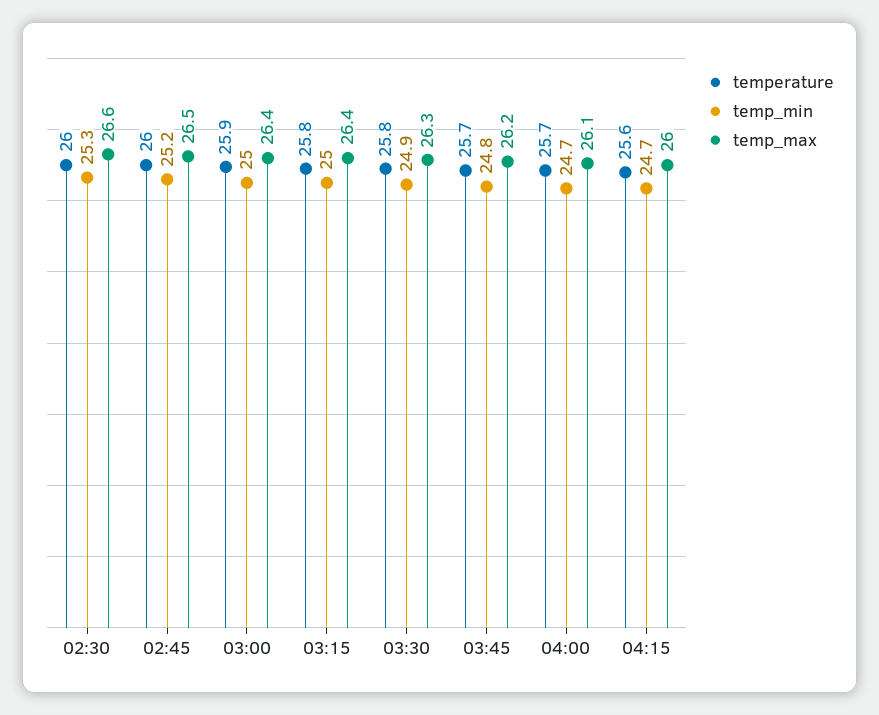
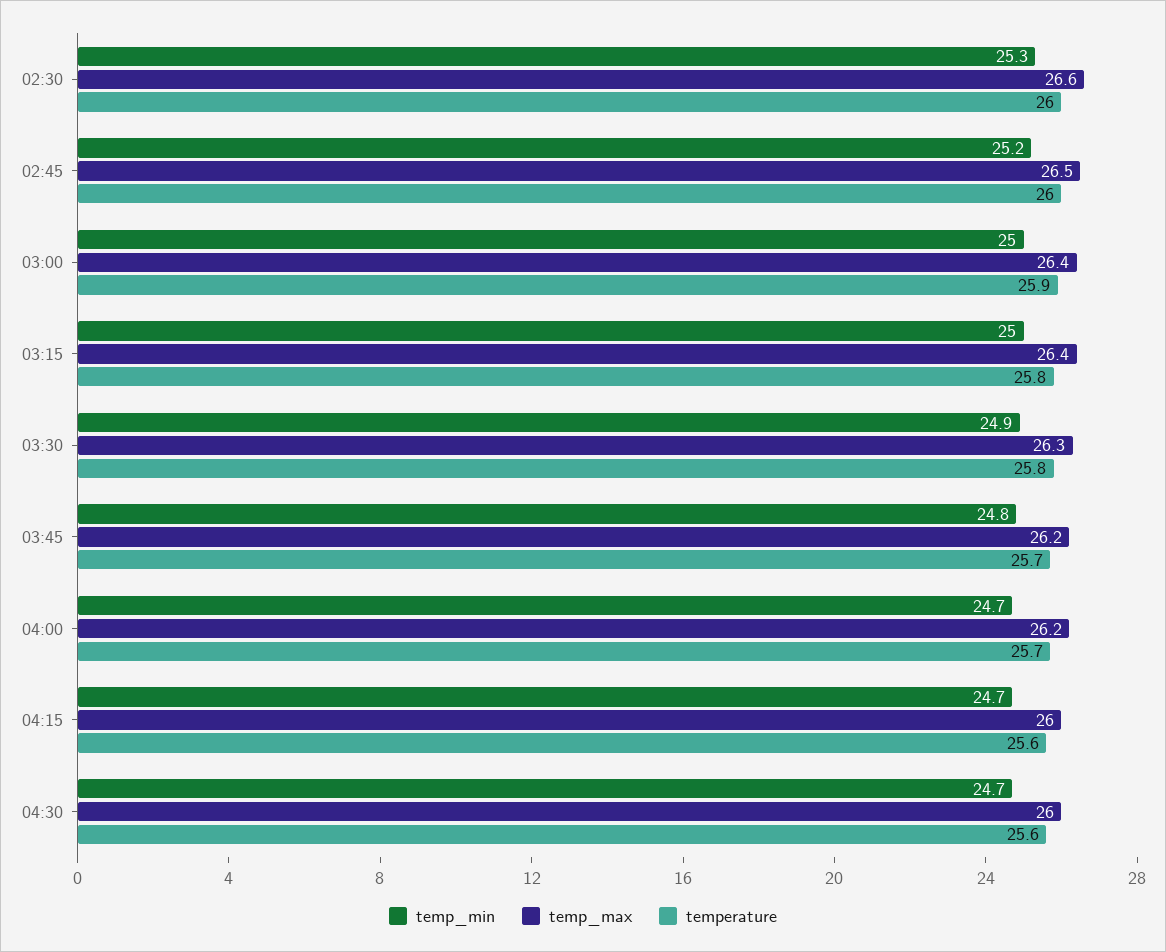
temp_max, 04:00: 26.1 -> 26.2
temp_min, 04:30: none -> 24.7
temp_max, 04:30: none -> 26
temperature, 04:30: none -> 25.6

